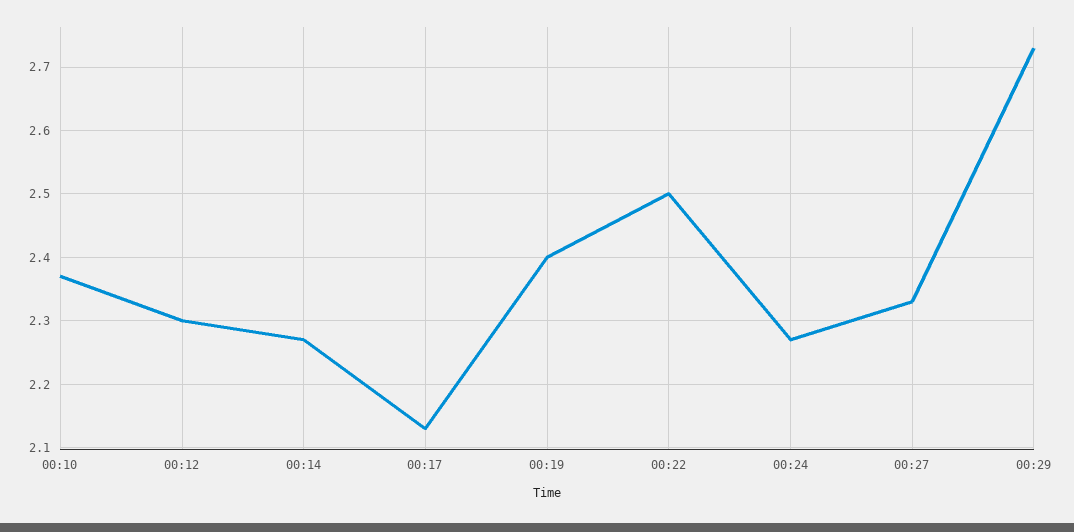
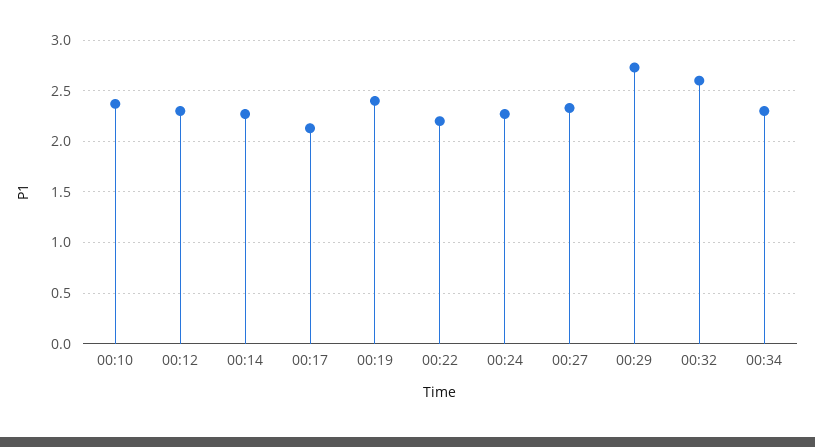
00:22: 2.5 -> 2.2
00:32: none -> 2.6
00:34: none -> 2.3

